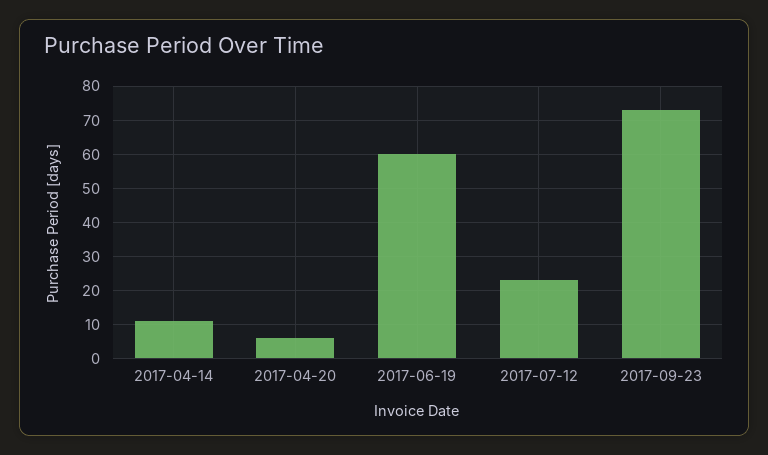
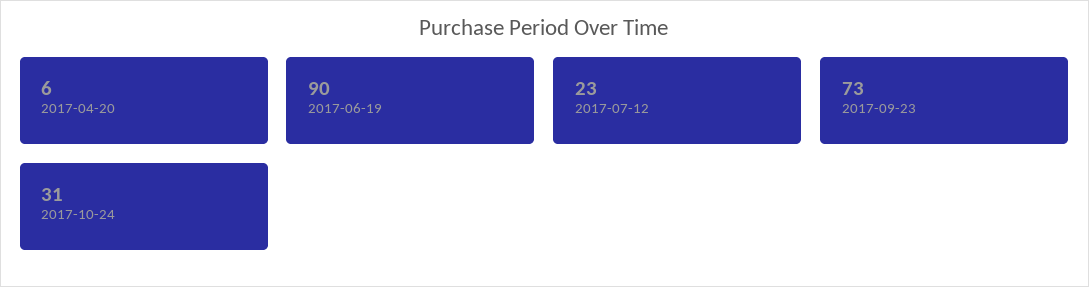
2017-04-14: 10 -> none
2017-06-19: 60 -> 90
2017-10-24: none -> 31

